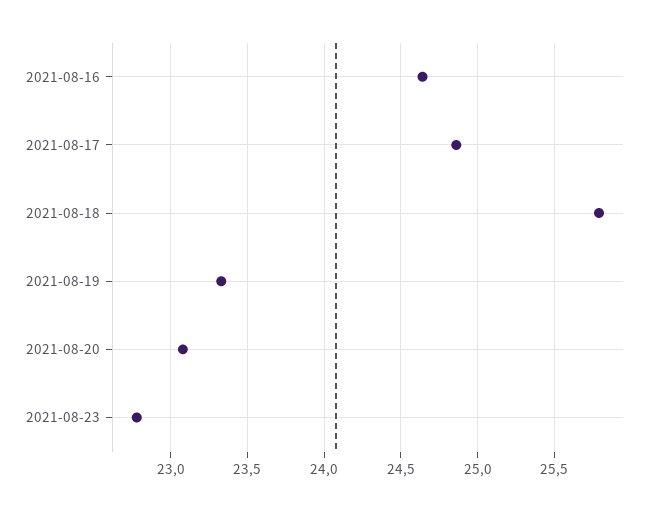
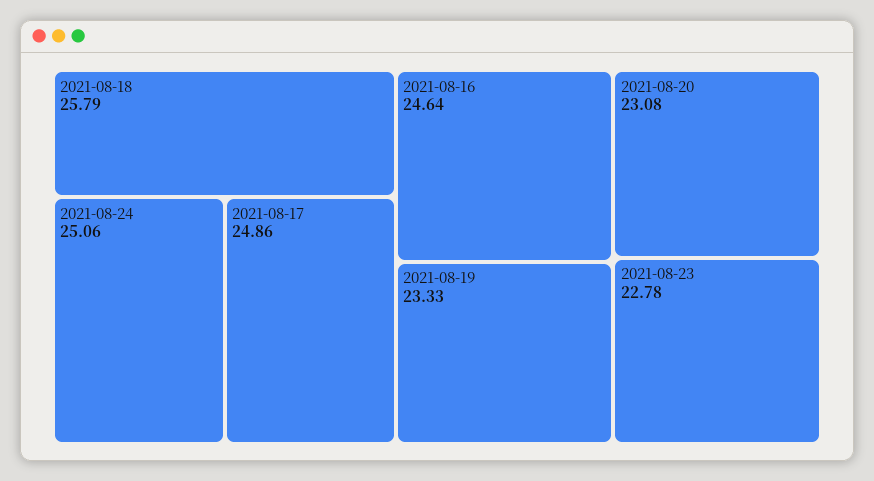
2021-08-24: none -> 25.06

